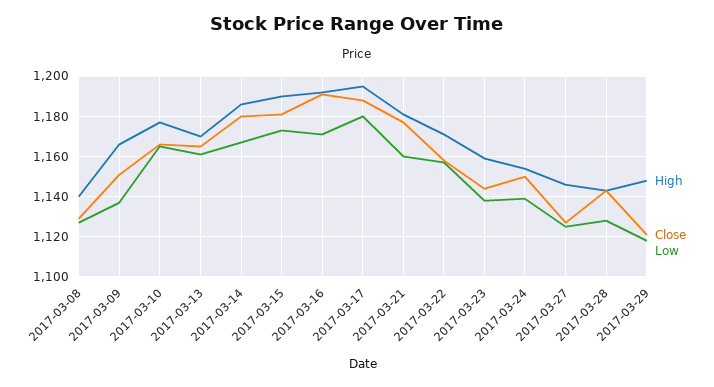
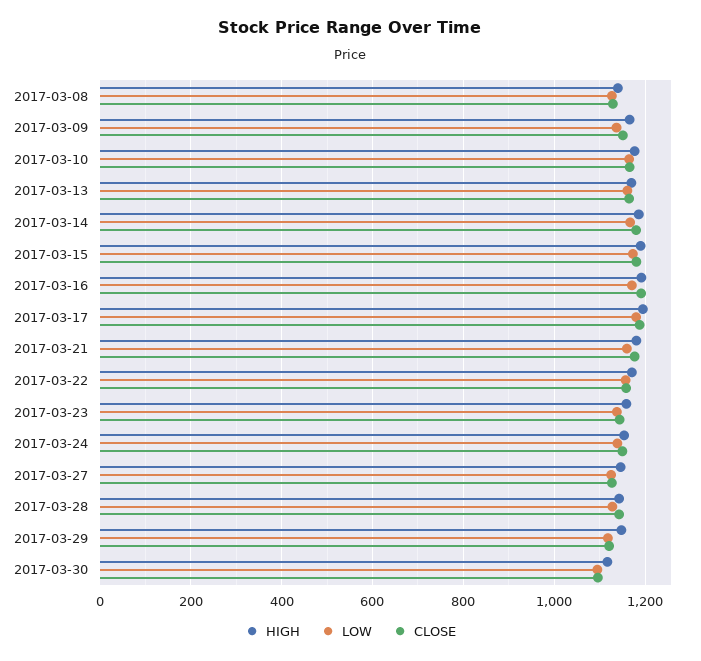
High, 2017-03-30: none -> 1120
Low, 2017-03-30: none -> 1100
Close, 2017-03-30: none -> 1100

